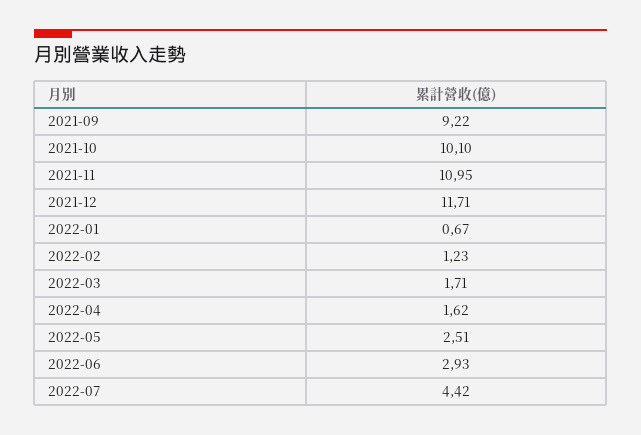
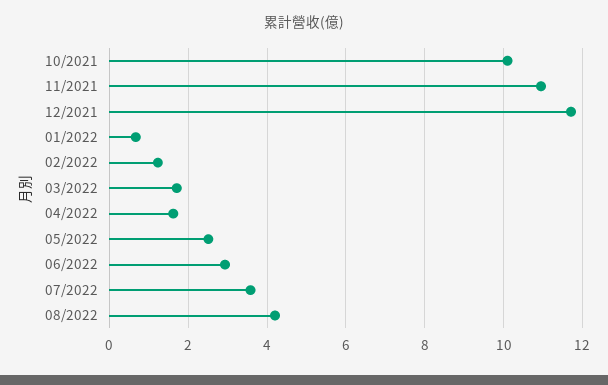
2021-09: 9.22 -> none
2022-07: 4.42 -> 3.6
08/2022: none -> 4.2

